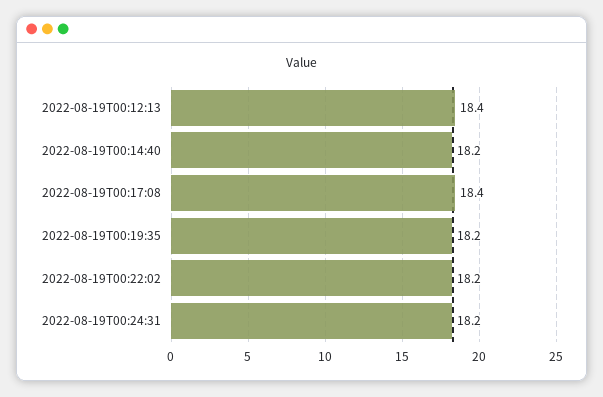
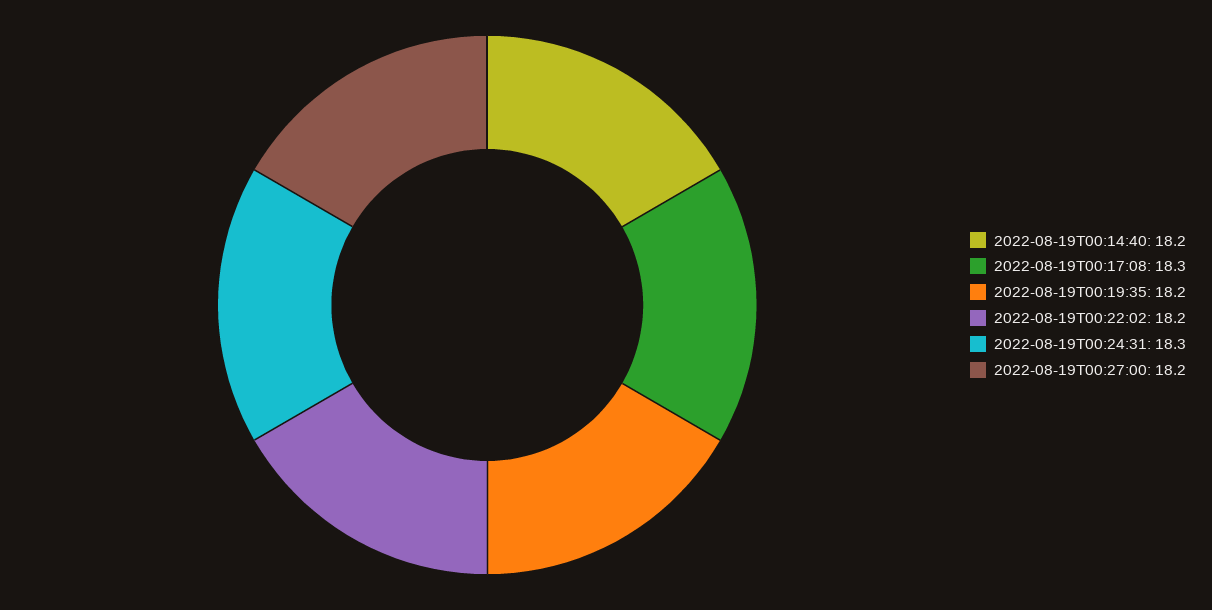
2022-08-19T00:12:13: 18.4 -> none
2022-08-19T00:17:08: 18.4 -> 18.3
2022-08-19T00:24:31: 18.2 -> 18.3
2022-08-19T00:27:00: none -> 18.2

